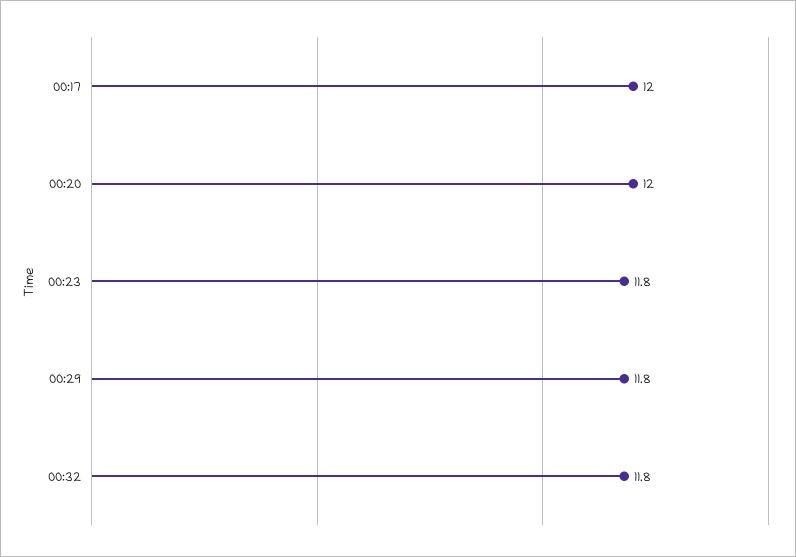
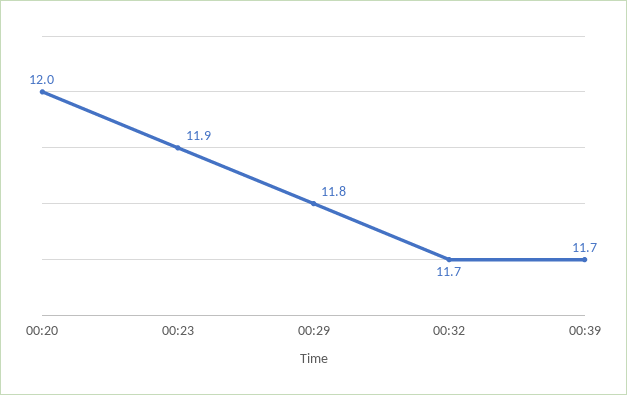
00:17: 12 -> none
00:23: 11.8 -> 11.9
00:32: 11.8 -> 11.7
00:39: none -> 11.7

